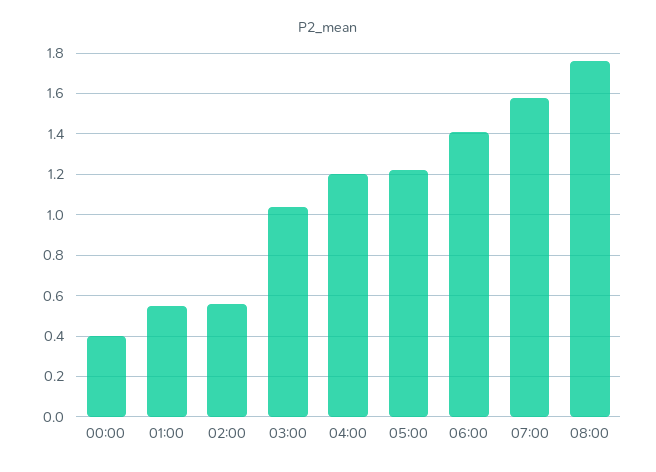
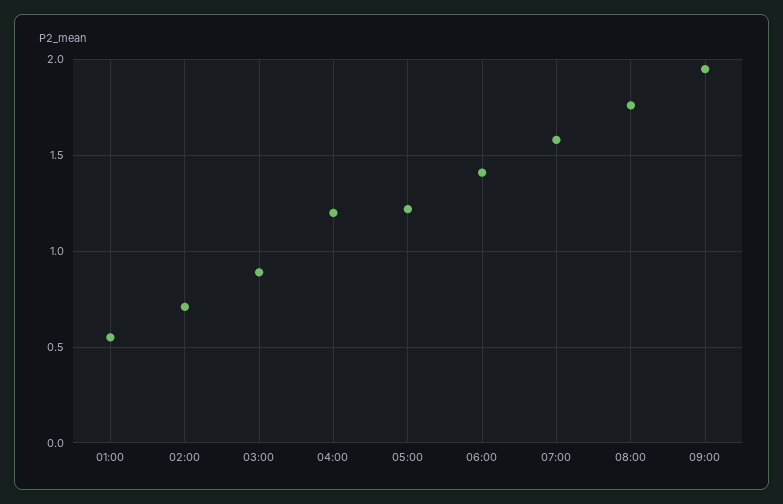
00:00: 0.4 -> none
02:00: 0.55 -> 0.7
03:00: 1.05 -> 0.9
09:00: none -> 1.95

